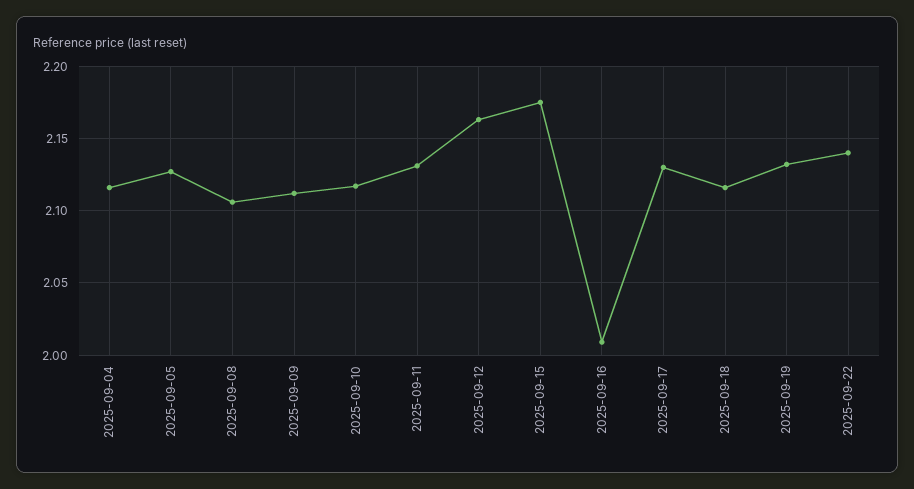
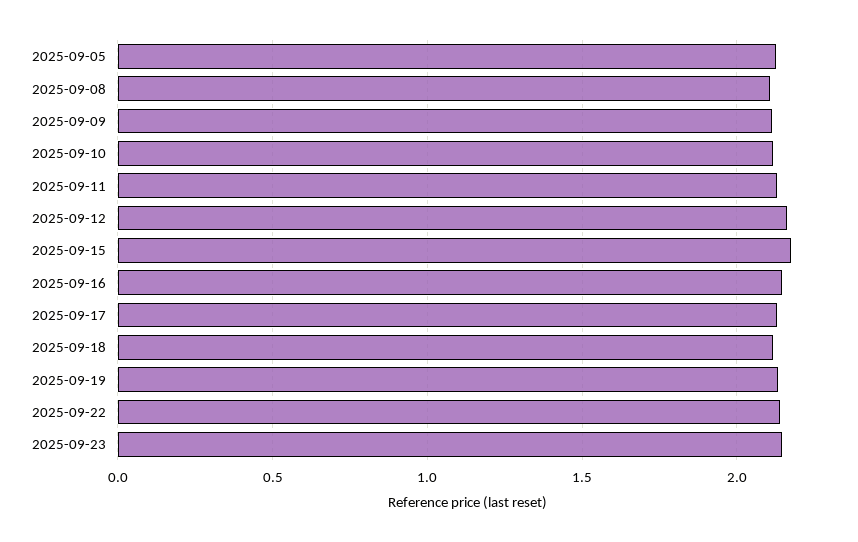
2025-09-04: 2.115 -> none
2025-09-16: 2.01 -> 2.15
2025-09-23: none -> 2.15

